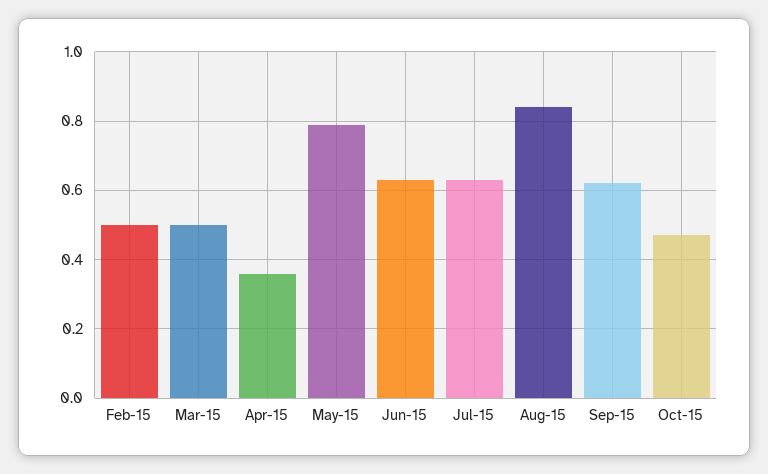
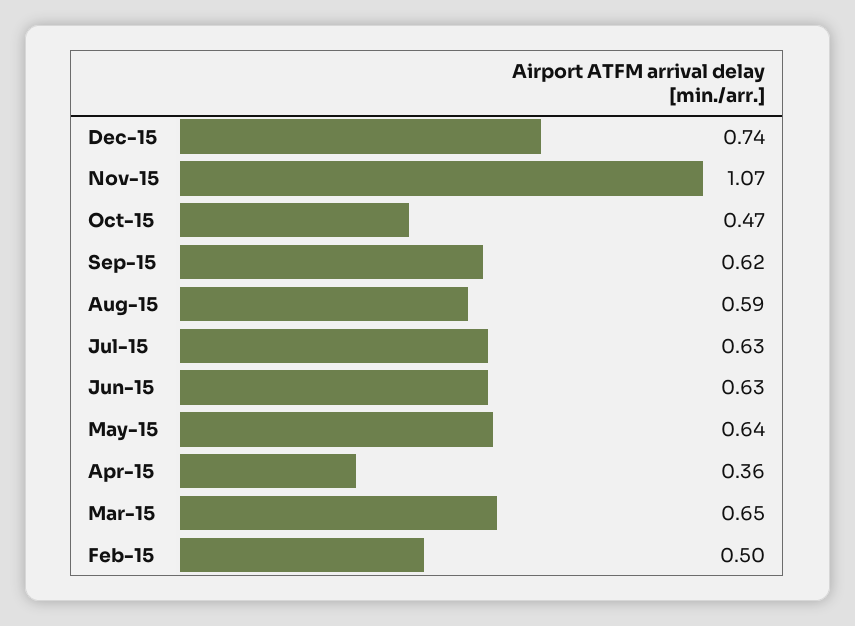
Mar-15: 0.5 -> 0.65
May-15: 0.8 -> 0.64
Aug-15: 0.85 -> 0.59
Dec-15: none -> 0.74
Nov-15: none -> 1.07

